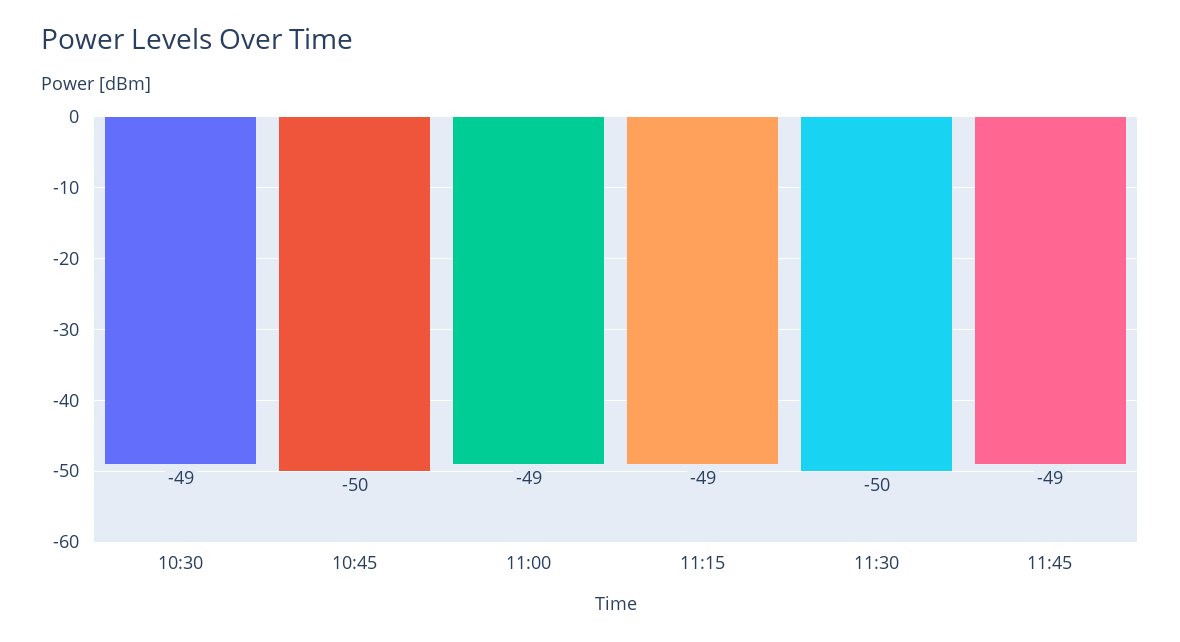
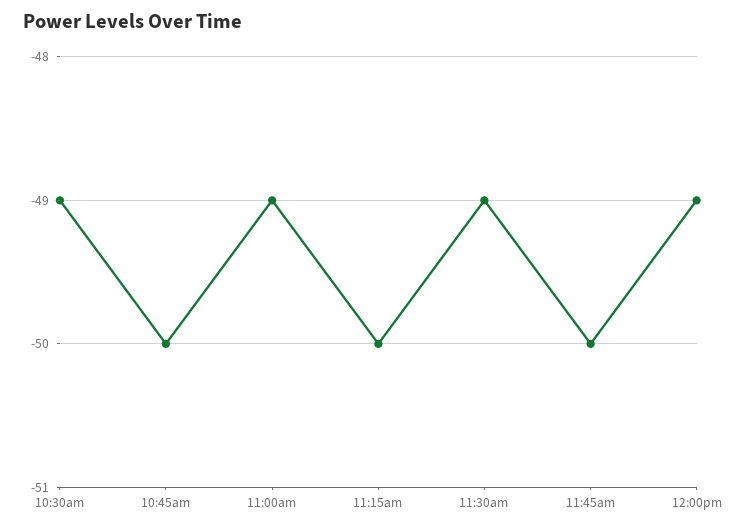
11:15: -49 -> -50
11:30: -50 -> -49
11:45: -49 -> -50
12:00pm: none -> -49

